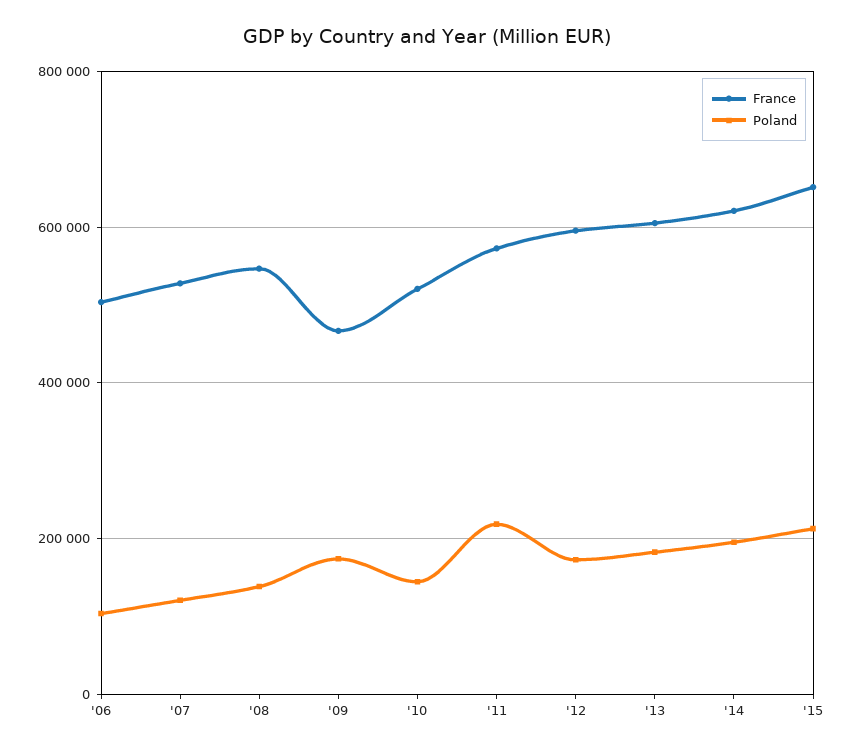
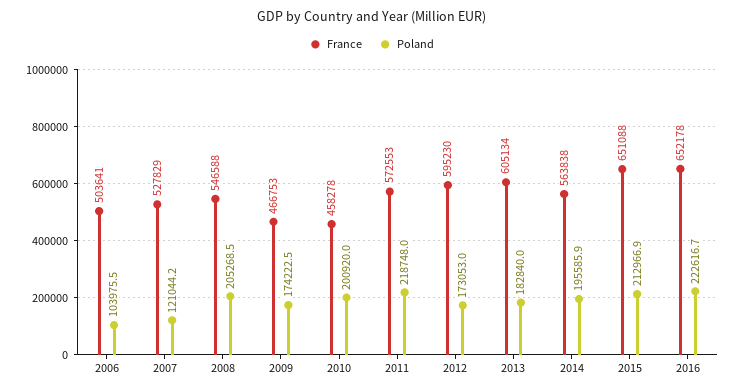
Poland, '08: 140000 -> 205268.5
France, '10: 520000 -> 458278
Poland, '10: 140000 -> 200920
France, '14: 620000 -> 563838
France, 2016: none -> 652178
Poland, 2016: none -> 222616.7

